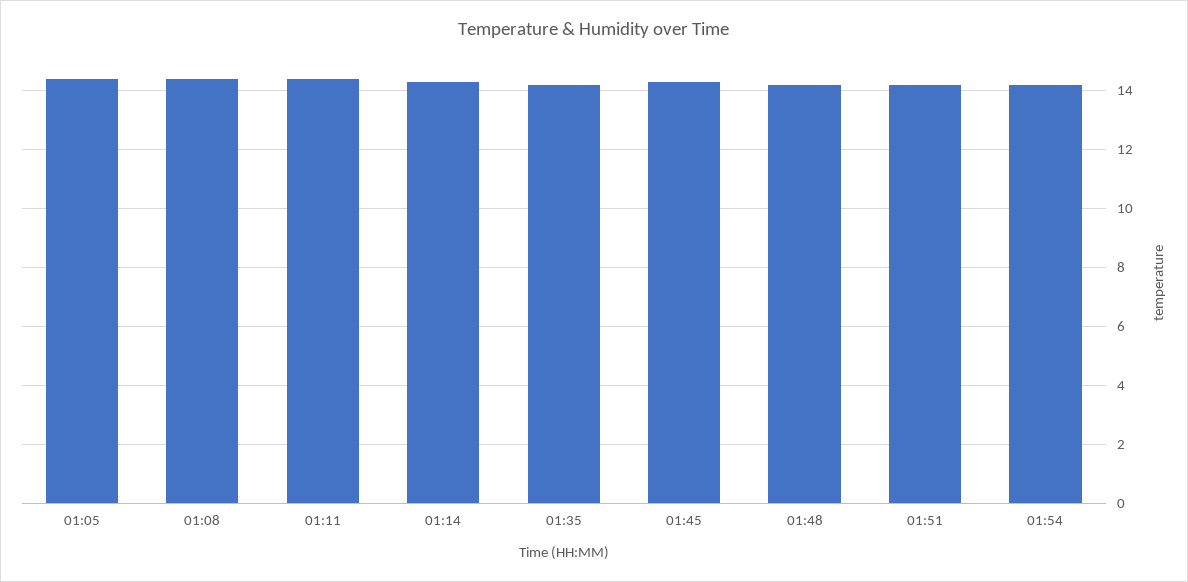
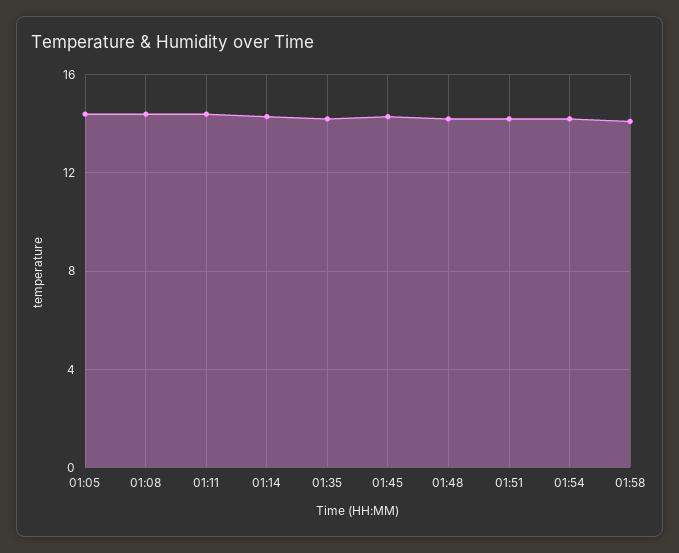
01:58: none -> 14

